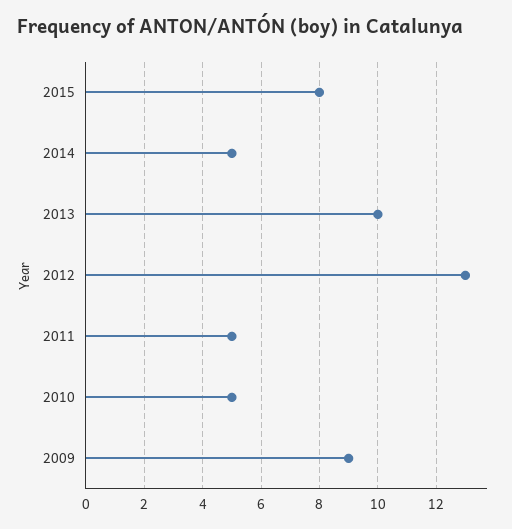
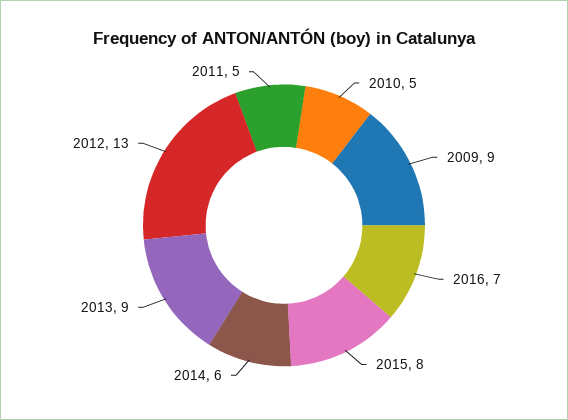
2014: 5 -> 6
2013: 10 -> 9
2016: none -> 7

